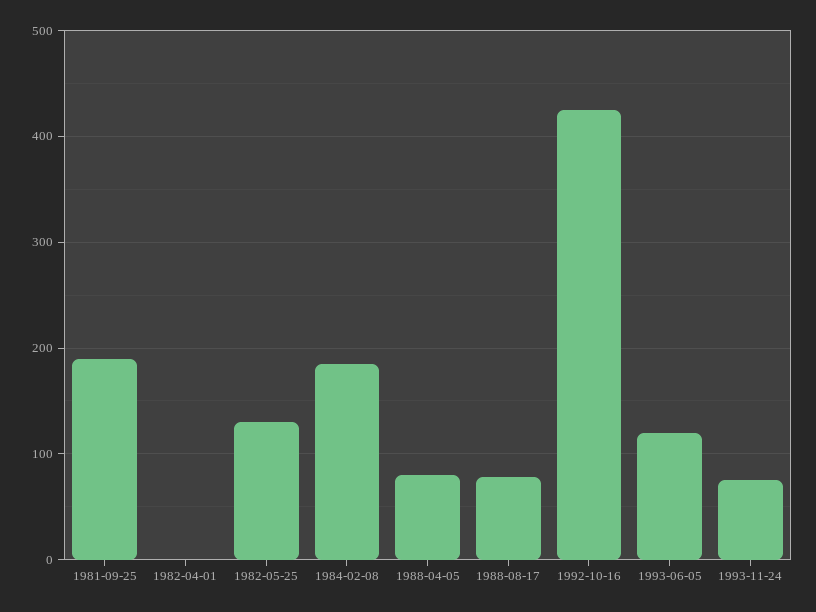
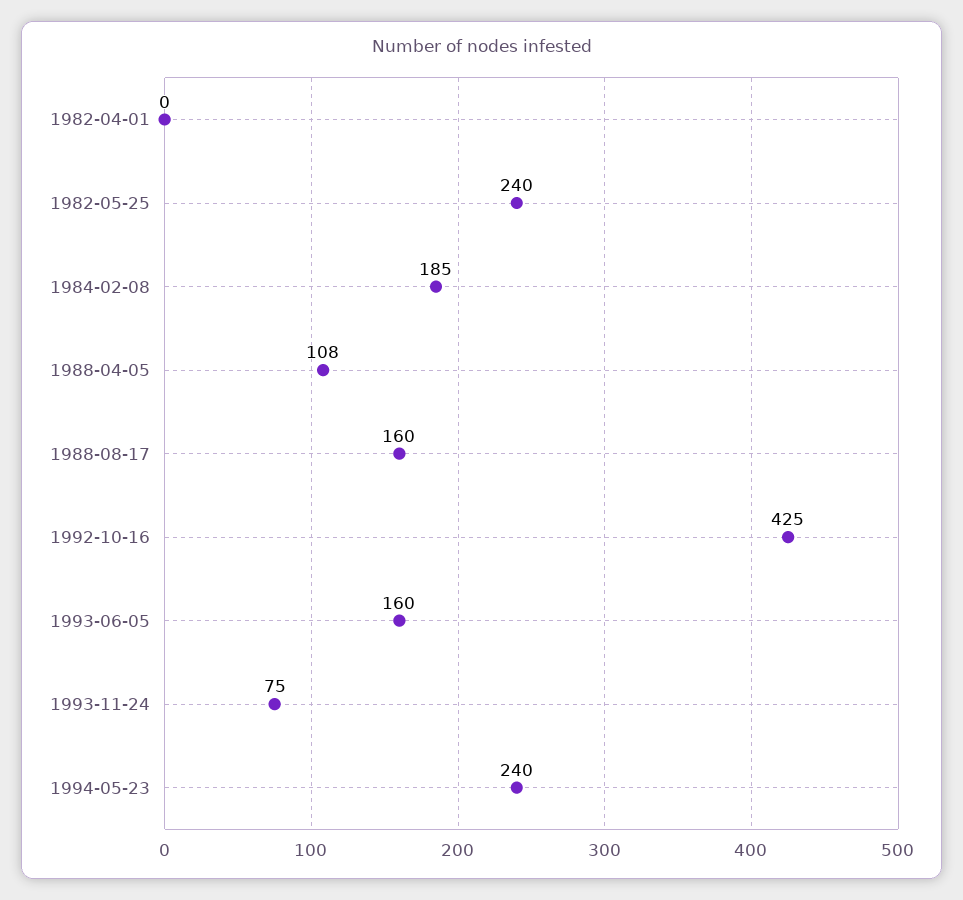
1981-09-25: 190 -> none
1982-05-25: 130 -> 240
1988-04-05: 80 -> 108
1988-08-17: 80 -> 160
1993-06-05: 120 -> 160
1994-05-23: none -> 240

